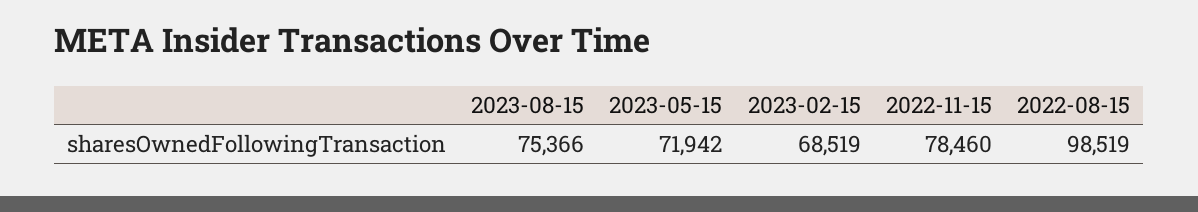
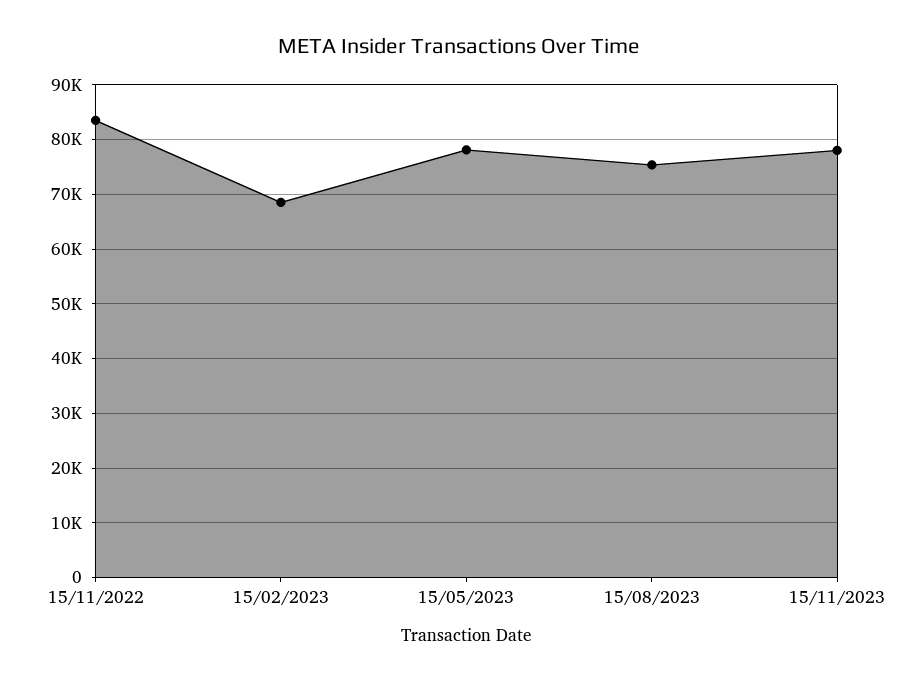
2023-05-15: 71942 -> 78000
2022-11-15: 78460 -> 84000
2022-08-15: 98519 -> none
15/11/2023: none -> 78000

